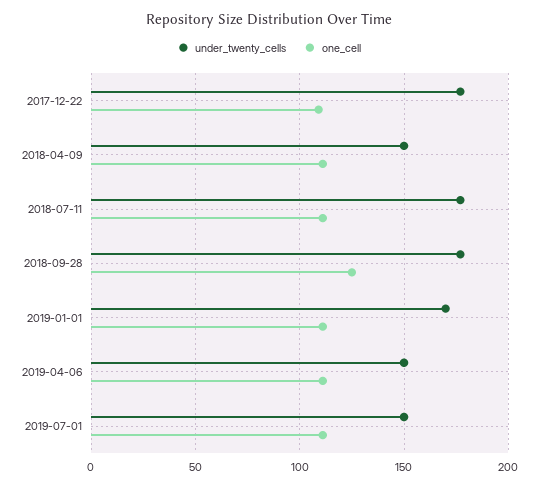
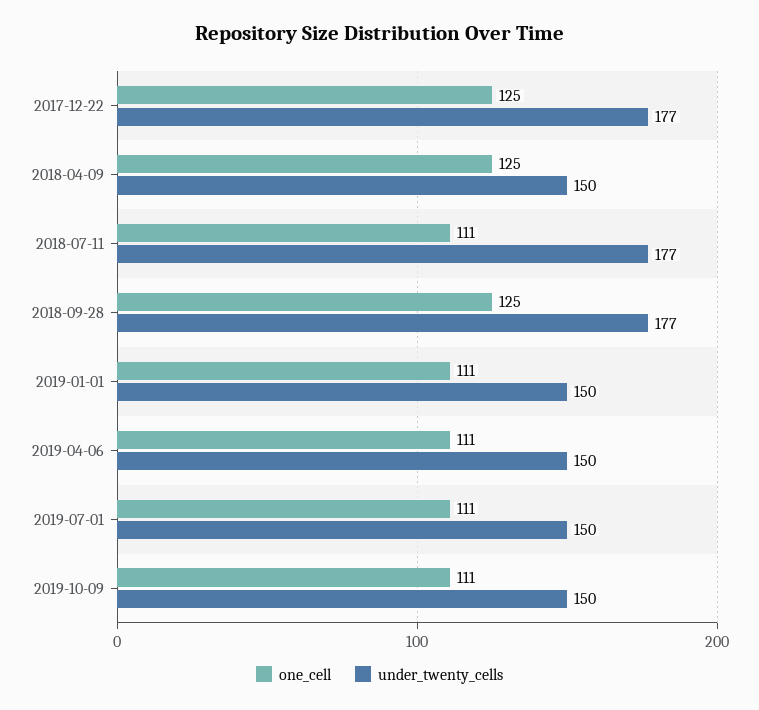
one_cell, 2017-12-22: 110 -> 125
one_cell, 2018-04-09: 110 -> 125
under_twenty_cells, 2019-01-01: 170 -> 150
one_cell, 2019-10-09: none -> 111
under_twenty_cells, 2019-10-09: none -> 150

